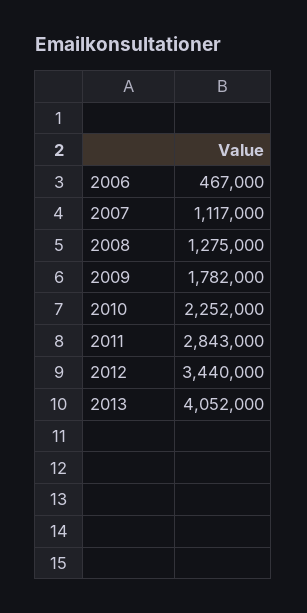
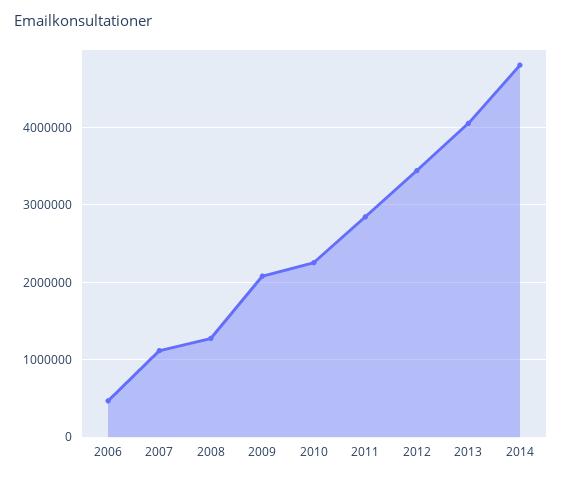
2009: 1782000 -> 2100000
2014: none -> 4800000

